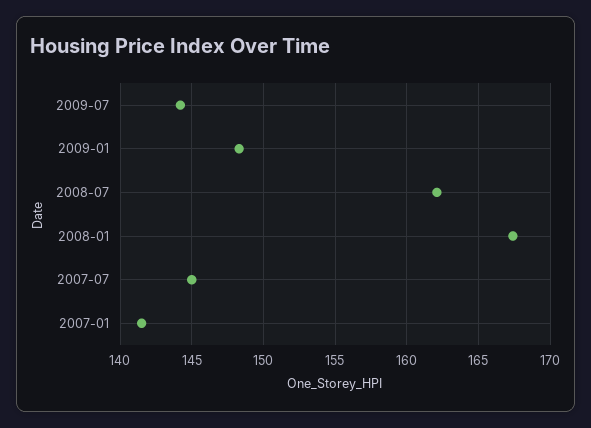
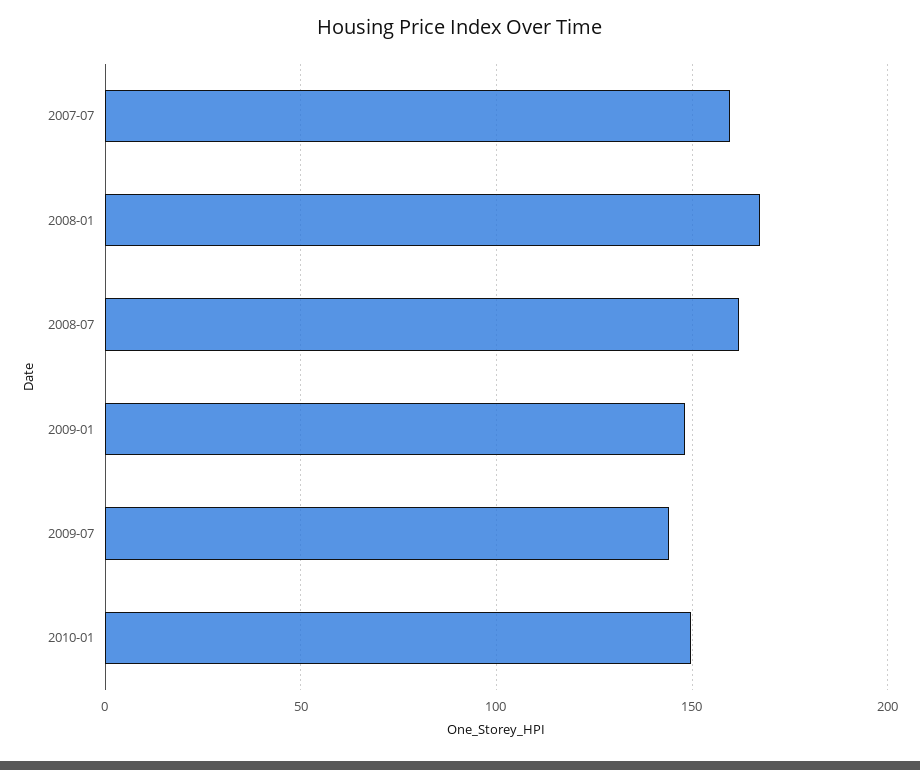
2007-07: 145 -> 160
2007-01: 141.5 -> none
2010-01: none -> 150

